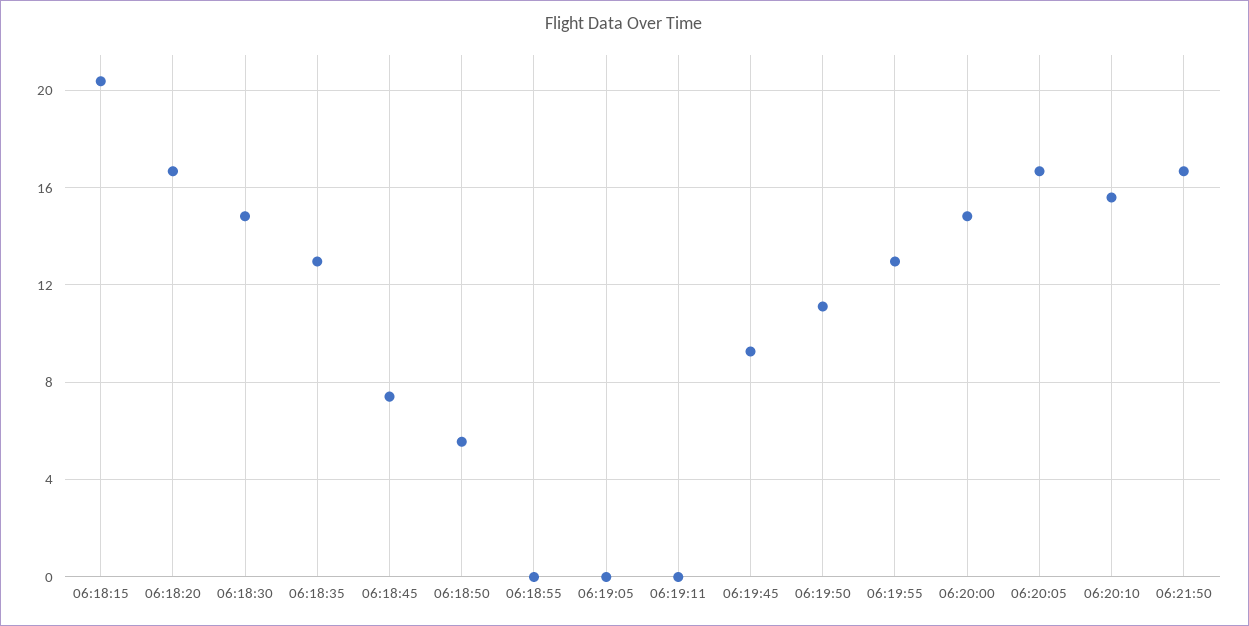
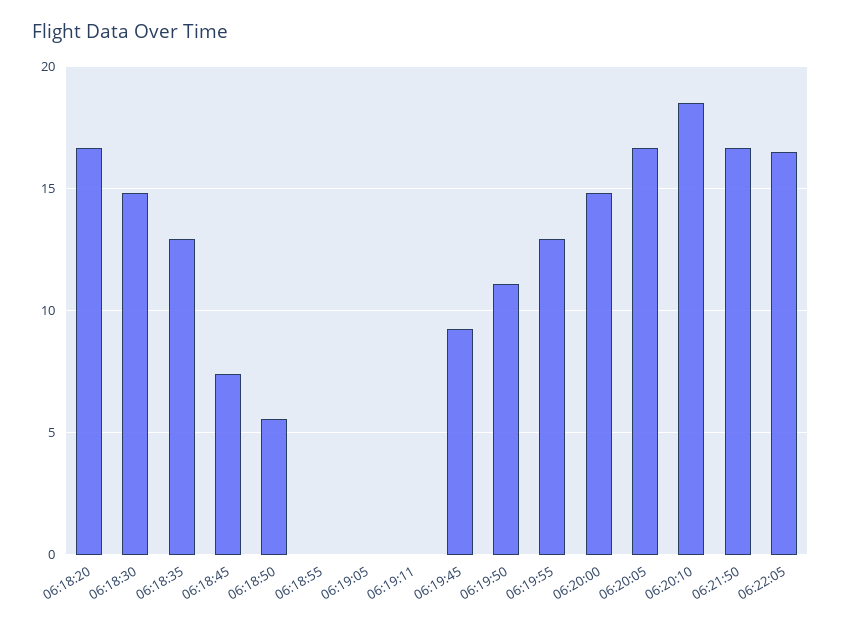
06:18:15: 20.5 -> none
06:20:10: 15.5 -> 18.5
06:22:05: none -> 16.5

